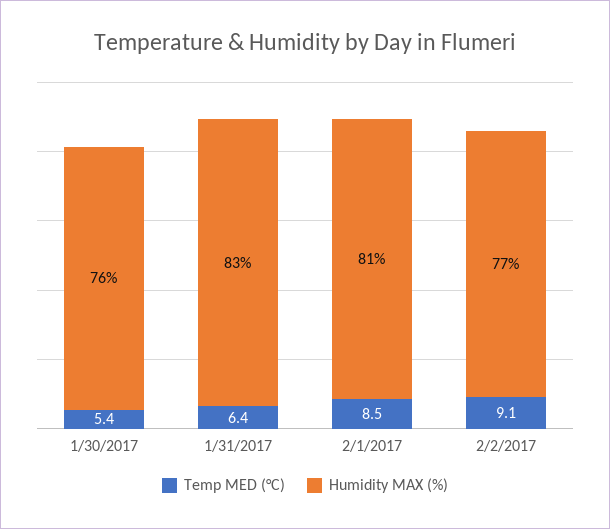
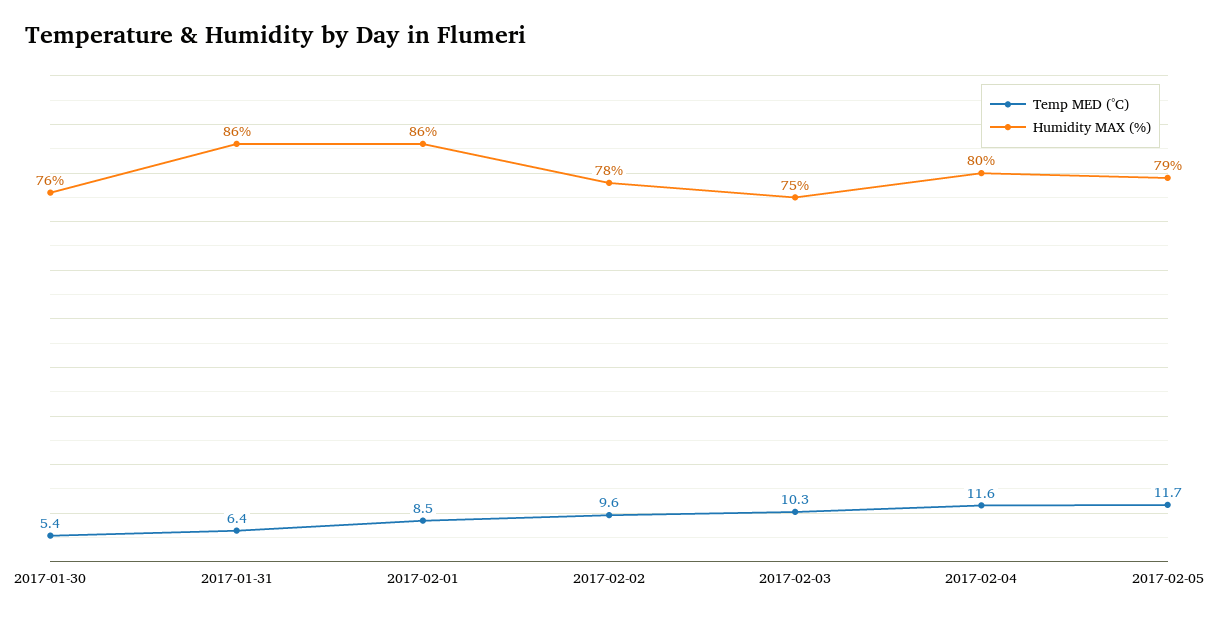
Humidity MAX (%), 1/31/2017: 83 -> 86
Humidity MAX (%), 2/1/2017: 81 -> 86
Temp MED (°C), 2/2/2017: 9.1 -> 9.6
Humidity MAX (%), 2/2/2017: 77 -> 78
Temp MED (°C), 2017-02-03: none -> 10.3
Humidity MAX (%), 2017-02-03: none -> 75
Temp MED (°C), 2017-02-04: none -> 11.6
Humidity MAX (%), 2017-02-04: none -> 80
Temp MED (°C), 2017-02-05: none -> 11.7
Humidity MAX (%), 2017-02-05: none -> 79

